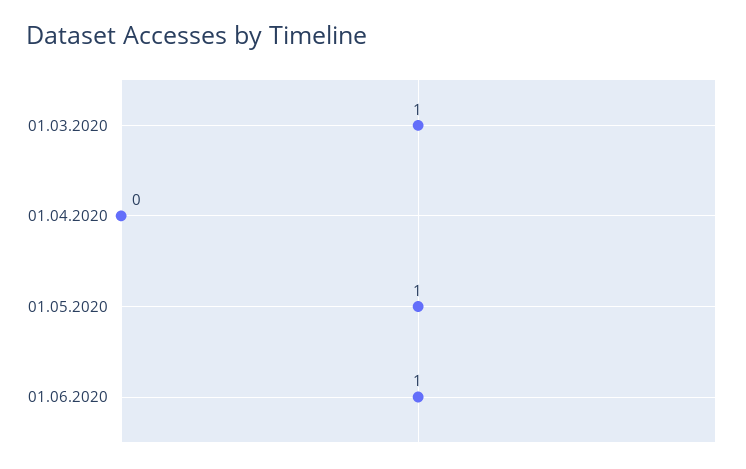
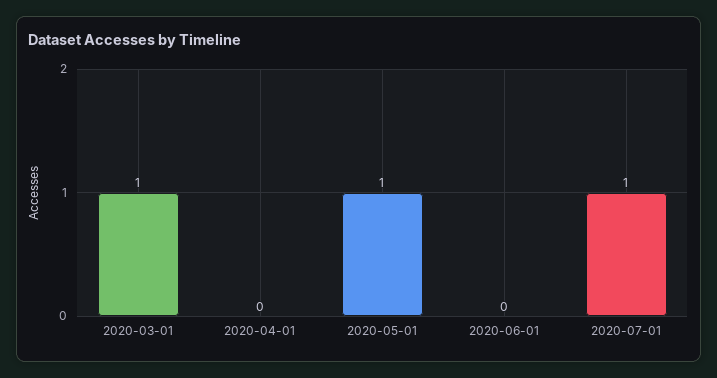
01.06.2020: 1 -> 0
2020-07-01: none -> 1

